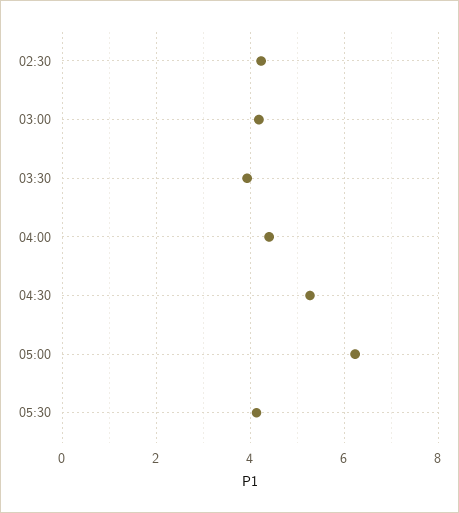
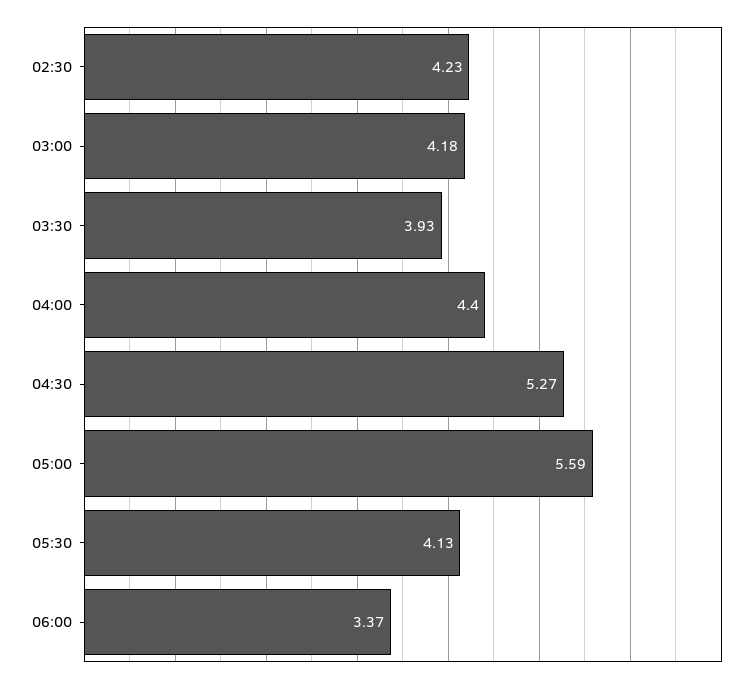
05:00: 6.2 -> 5.59
06:00: none -> 3.37

